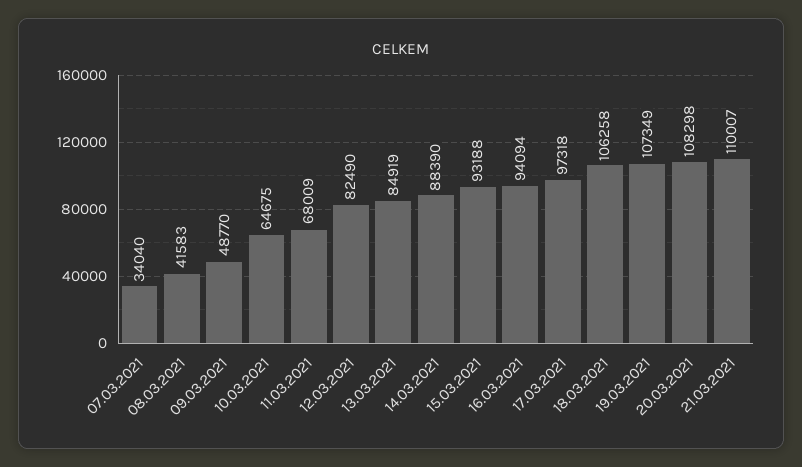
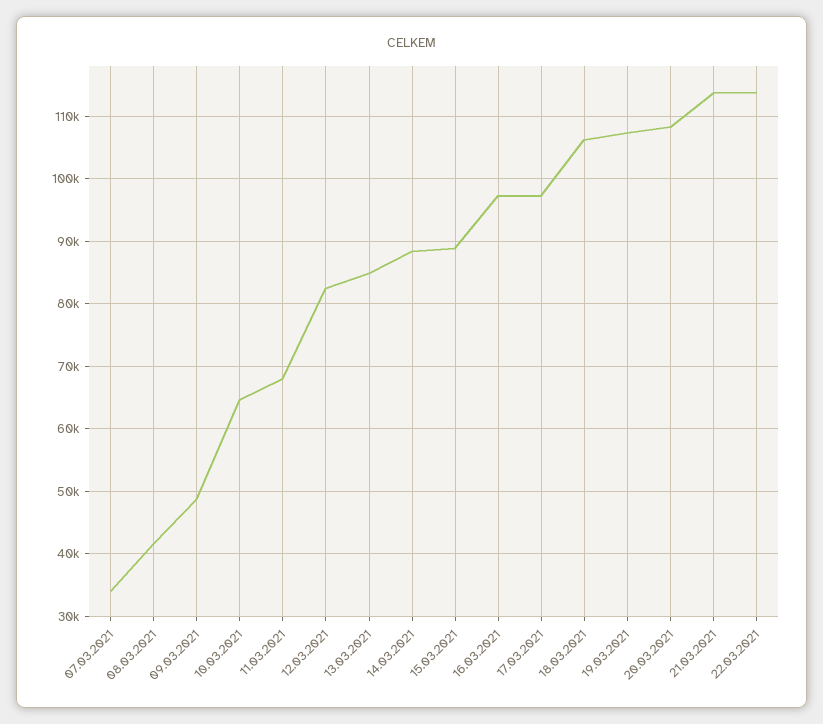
15.03.2021: 93188 -> 89000
16.03.2021: 94094 -> 97000
21.03.2021: 110007 -> 114000
22.03.2021: none -> 114000

